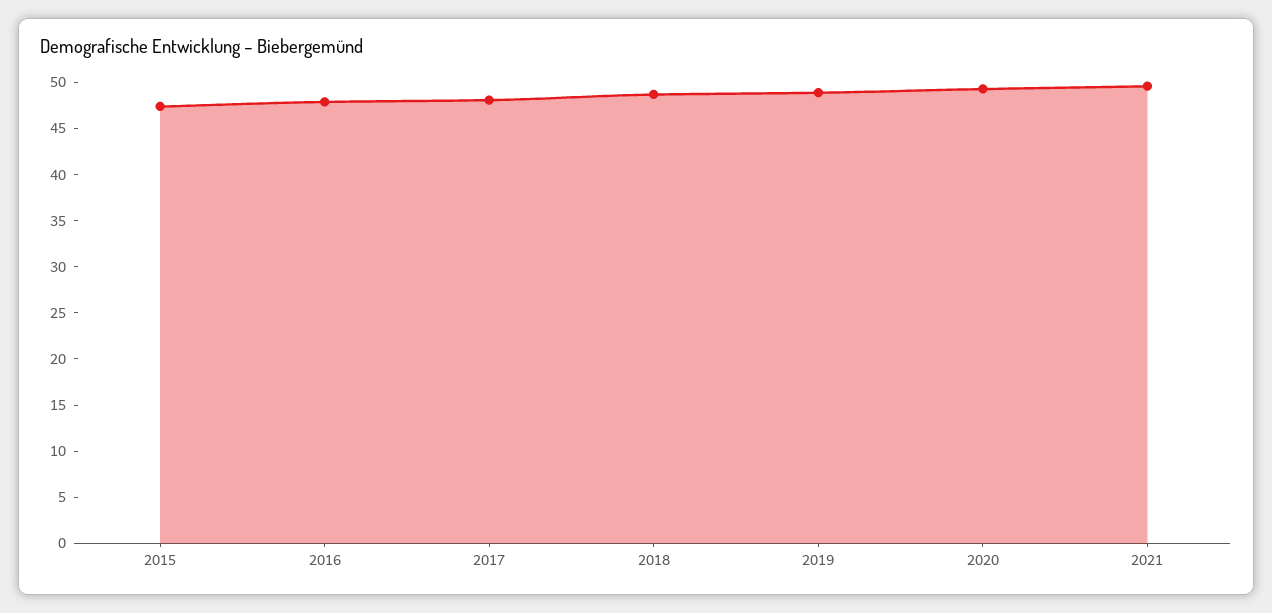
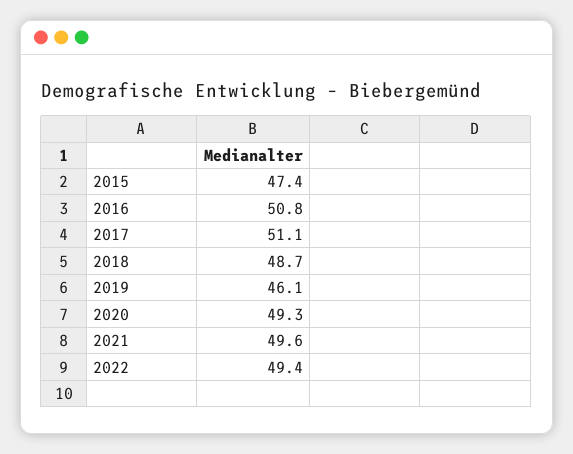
2016: 48 -> 50.8
2017: 48 -> 51.1
2019: 49 -> 46.1
2022: none -> 49.4

